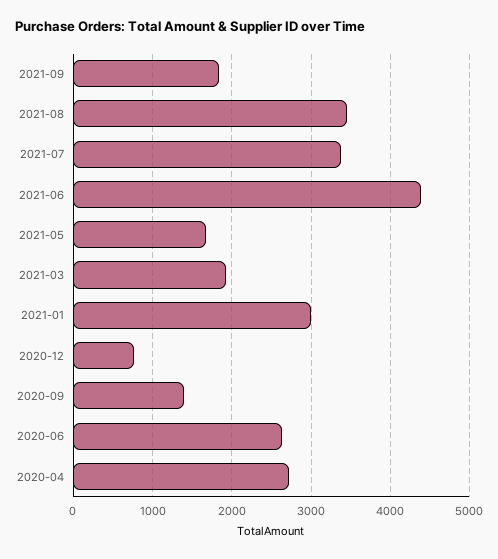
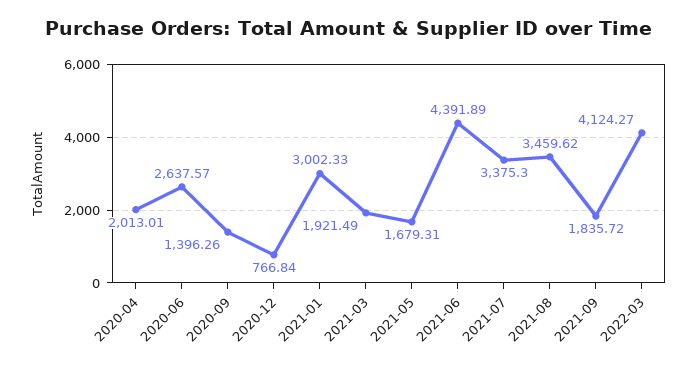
2020-04: 2700 -> 2013.01
2022-03: none -> 4124.27

